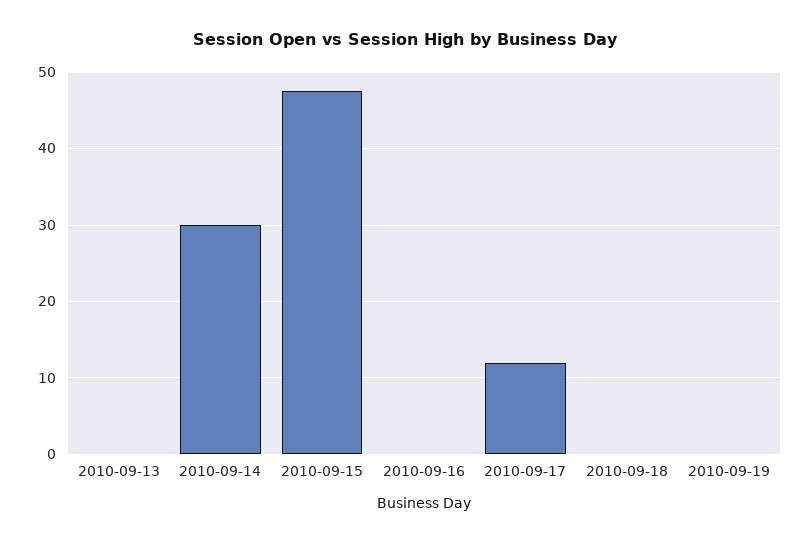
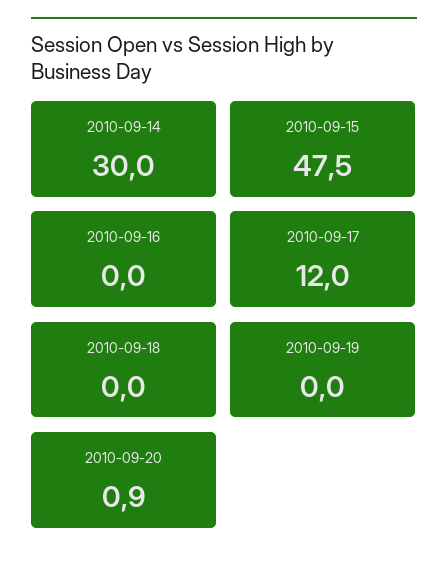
2010-09-13: 0 -> none
2010-09-20: none -> 0.9

